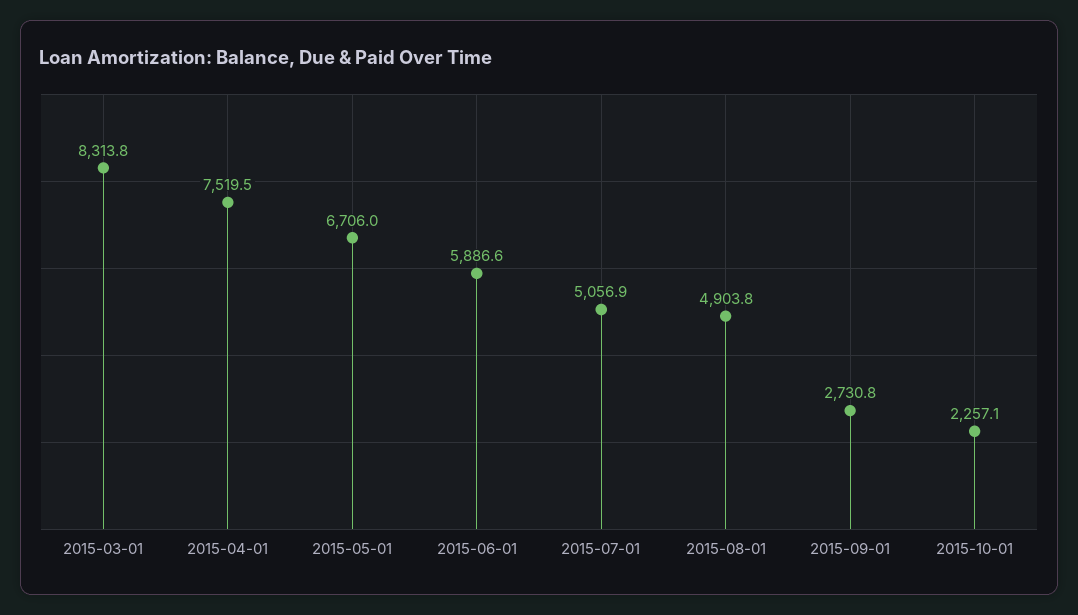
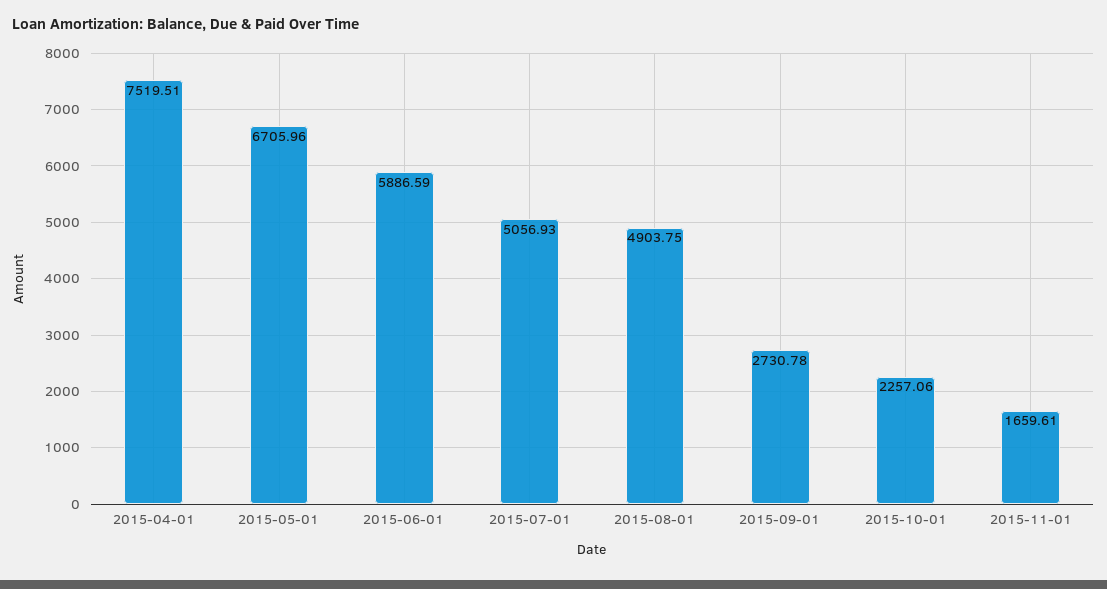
2015-03-01: 8313.8 -> none
2015-11-01: none -> 1659.61

